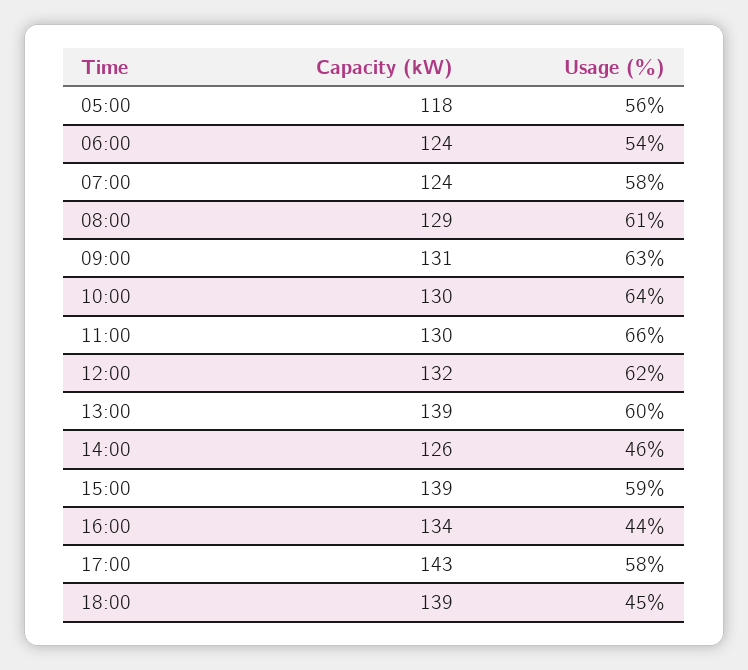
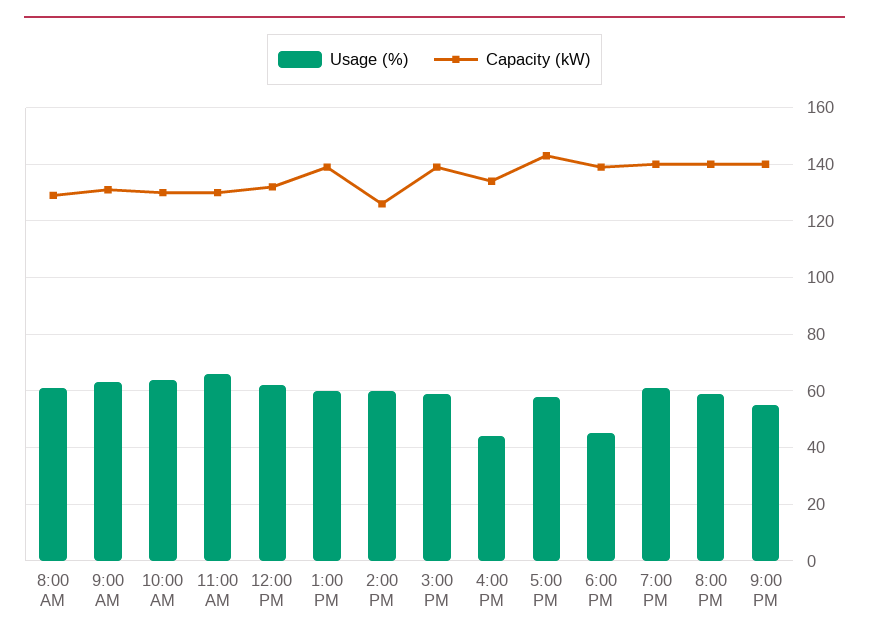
Capacity (kW), 05:00: 118 -> none
Usage (%), 05:00: 56 -> none
Capacity (kW), 06:00: 124 -> none
Usage (%), 06:00: 54 -> none
Capacity (kW), 07:00: 124 -> none
Usage (%), 07:00: 58 -> none
Usage (%), 14:00: 46 -> 60
Usage (%), 7:00 PM: none -> 60
Capacity (kW), 7:00 PM: none -> 140
Usage (%), 8:00 PM: none -> 60
Capacity (kW), 8:00 PM: none -> 140
Usage (%), 9:00 PM: none -> 55
Capacity (kW), 9:00 PM: none -> 140

